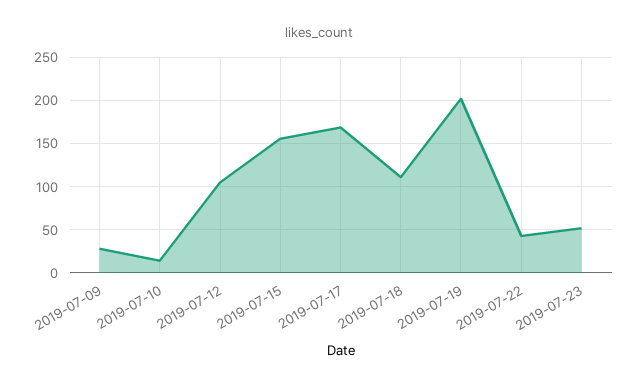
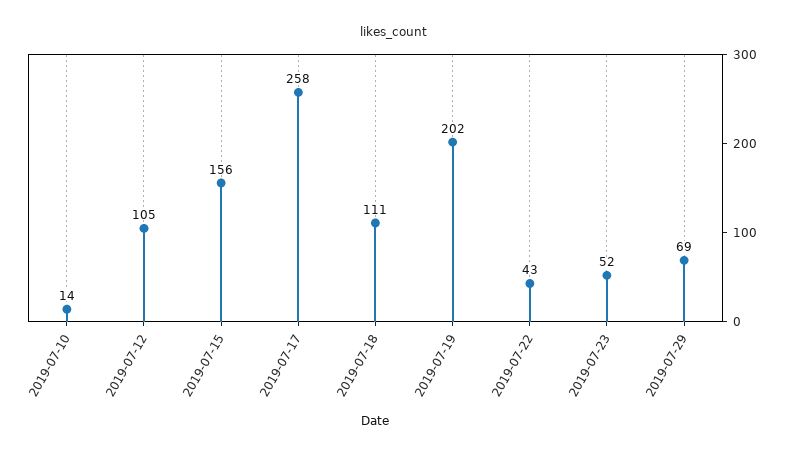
2019-07-09: 30 -> none
2019-07-17: 170 -> 258
2019-07-29: none -> 69

